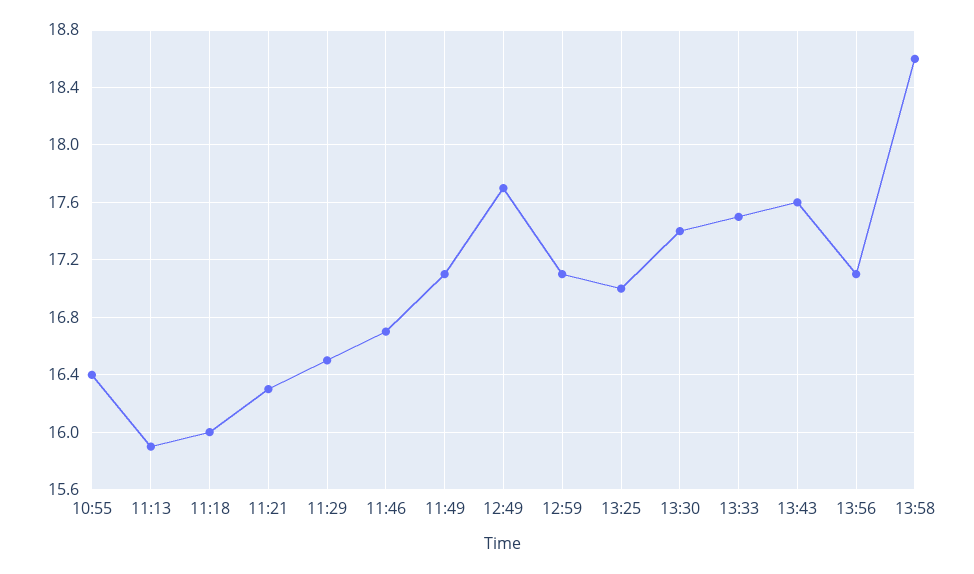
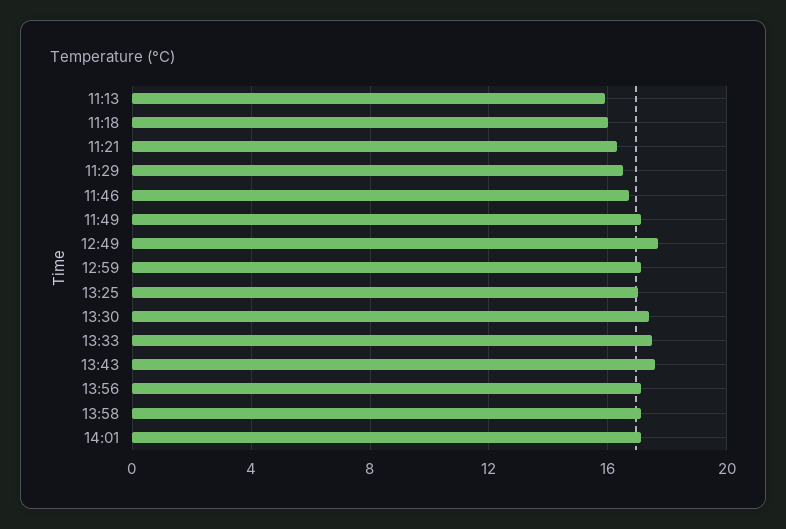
10:55: 16.4 -> none
13:58: 18.6 -> 17
14:01: none -> 17

